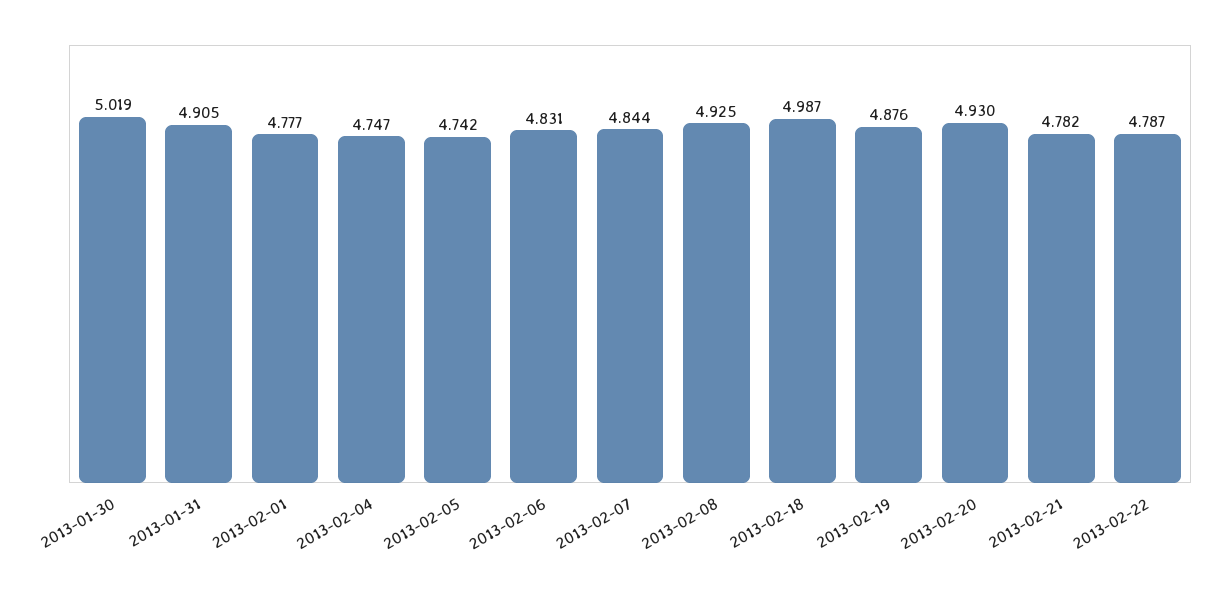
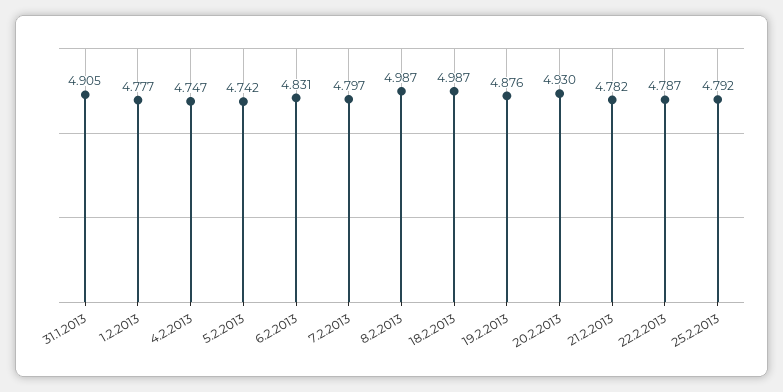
2013-01-30: 5.019 -> none
2013-02-07: 4.844 -> 4.797
2013-02-08: 4.925 -> 4.987
25.2.2013: none -> 4.792

